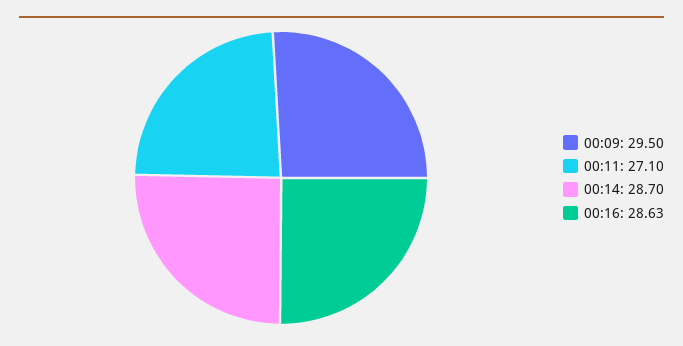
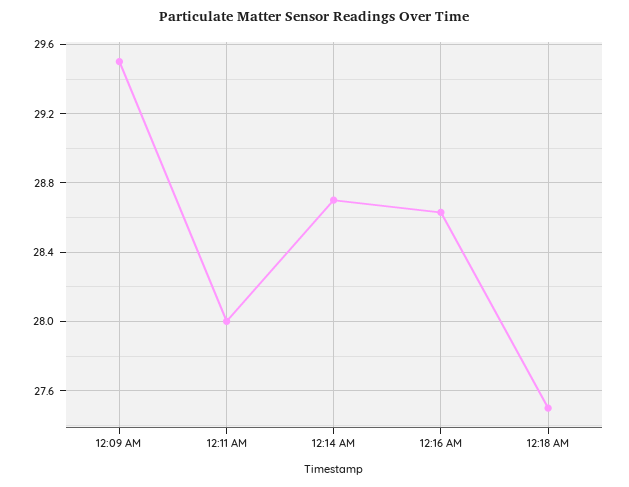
00:11: 27.1 -> 28
12:18 AM: none -> 27.5

